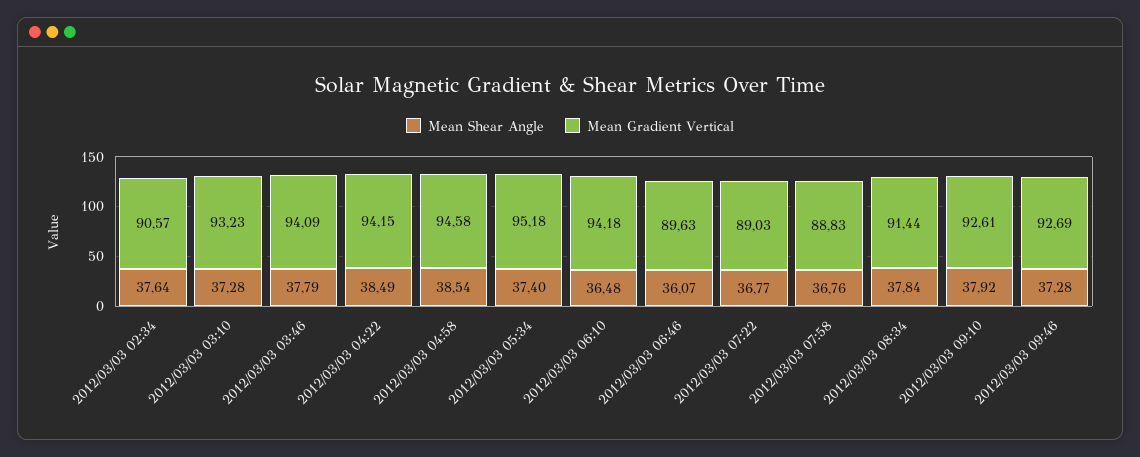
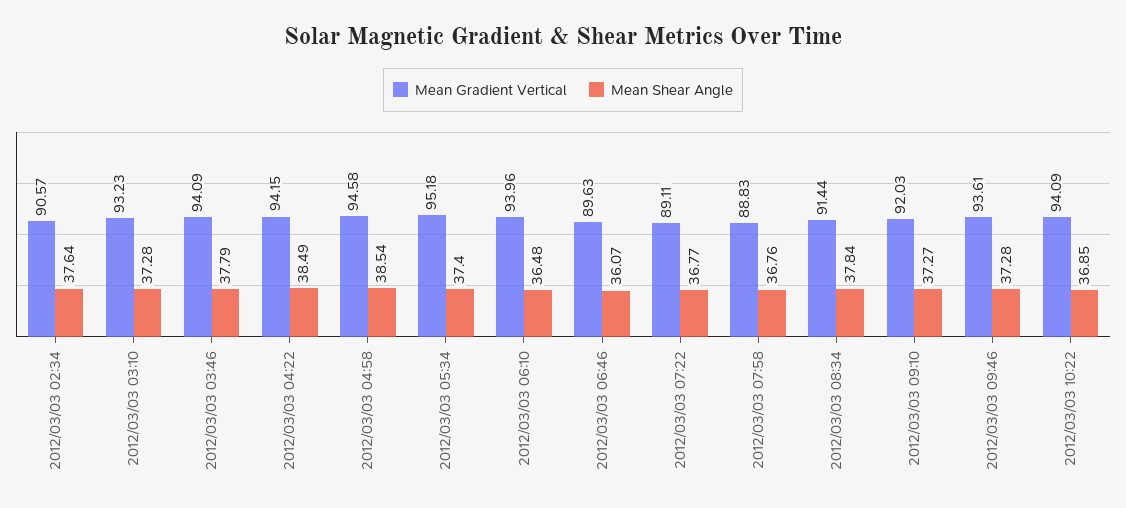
Mean Gradient Vertical, 2012/03/03 06:10: 94.18 -> 93.96
Mean Gradient Vertical, 2012/03/03 07:22: 89.03 -> 89.11
Mean Shear Angle, 2012/03/03 09:10: 37.92 -> 37.27
Mean Gradient Vertical, 2012/03/03 09:10: 92.61 -> 92.03
Mean Gradient Vertical, 2012/03/03 09:46: 92.69 -> 93.61
Mean Gradient Vertical, 2012/03/03 10:22: none -> 94.09
Mean Shear Angle, 2012/03/03 10:22: none -> 36.85

